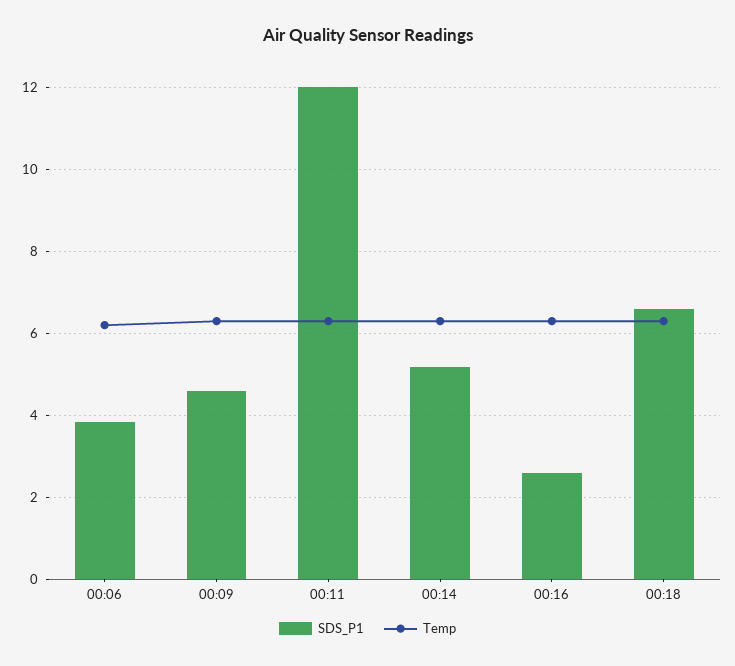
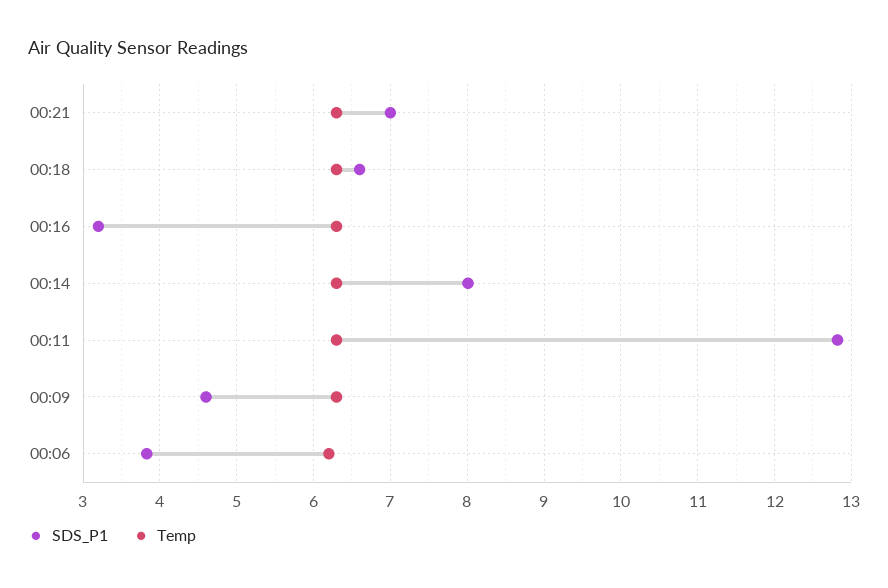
SDS_P1, 00:11: 12 -> 12.8
SDS_P1, 00:14: 5.2 -> 8
SDS_P1, 00:16: 2.6 -> 3.2
SDS_P1, 00:21: none -> 7
Temp, 00:21: none -> 6.3

